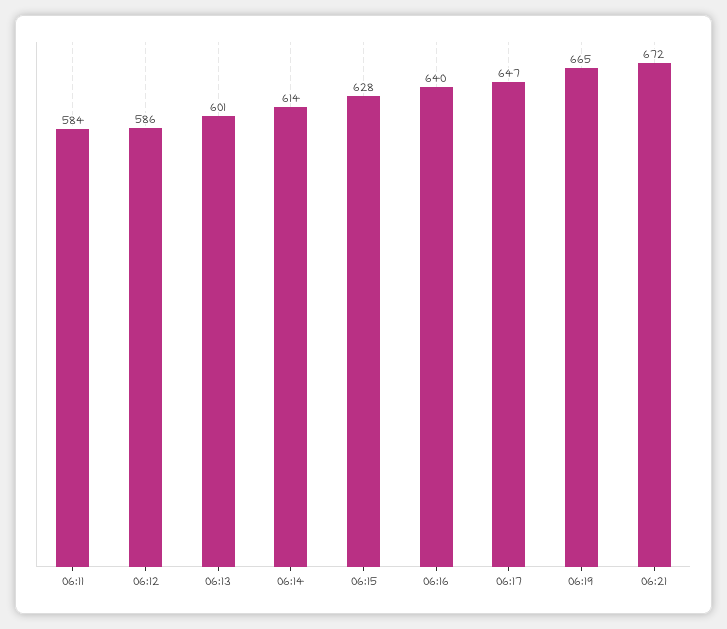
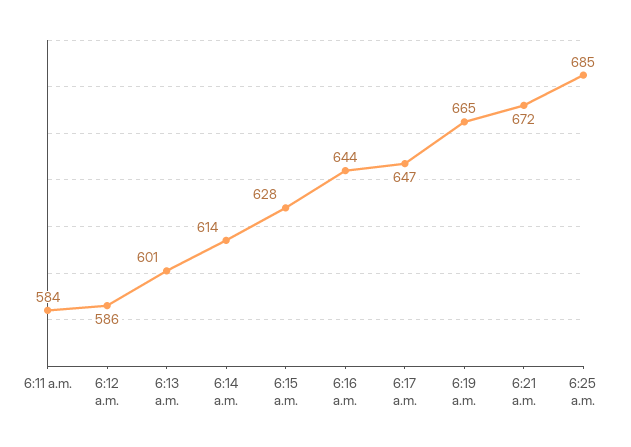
06:16: 640 -> 644
6:25 a.m.: none -> 685

